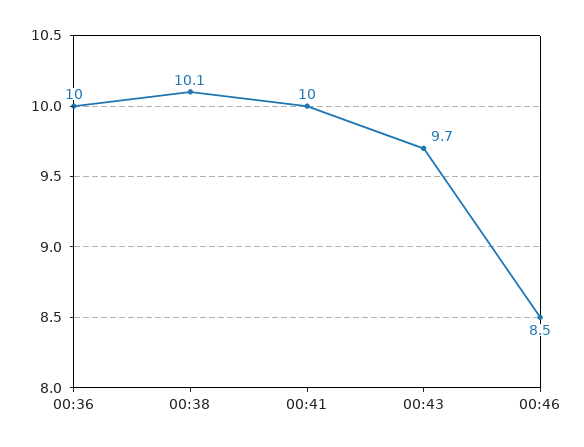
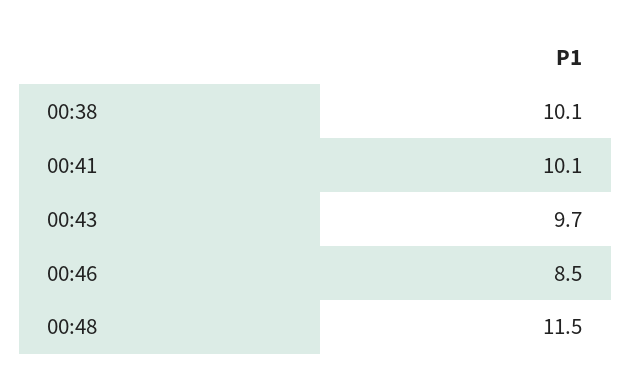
00:36: 10 -> none
00:41: 10 -> 10.1
00:48: none -> 11.5

